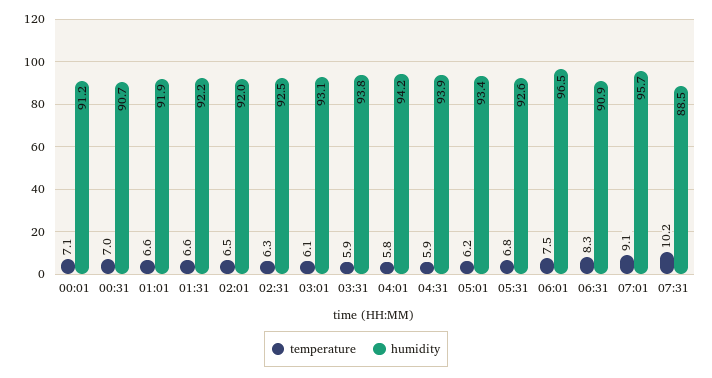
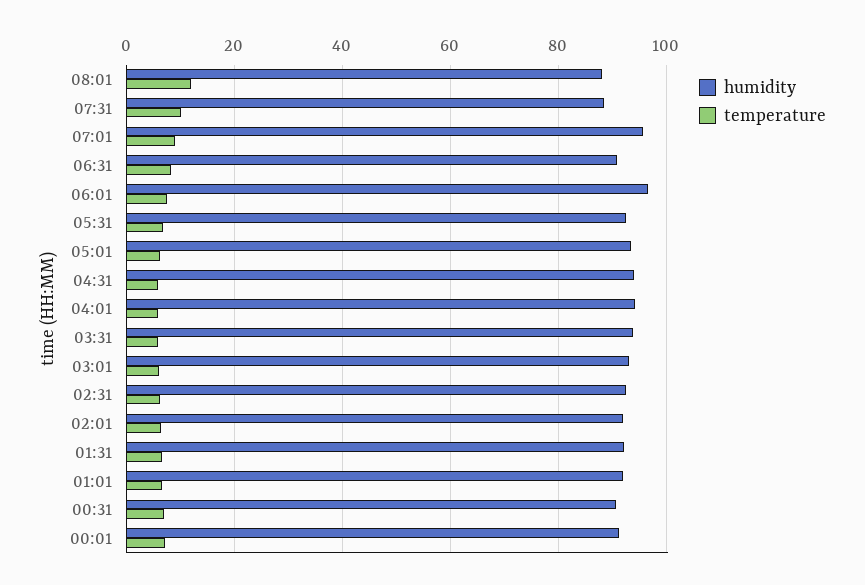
humidity, 08:01: none -> 88
temperature, 08:01: none -> 12

